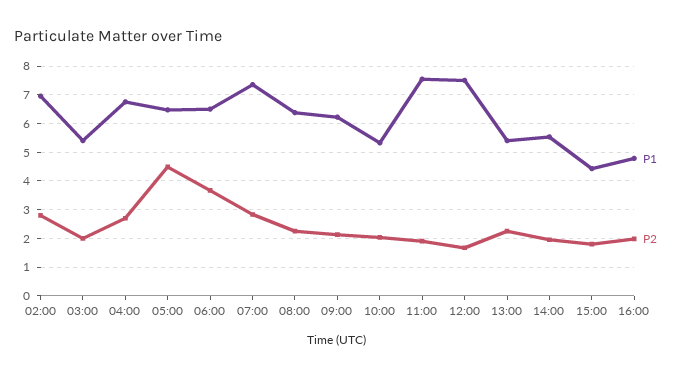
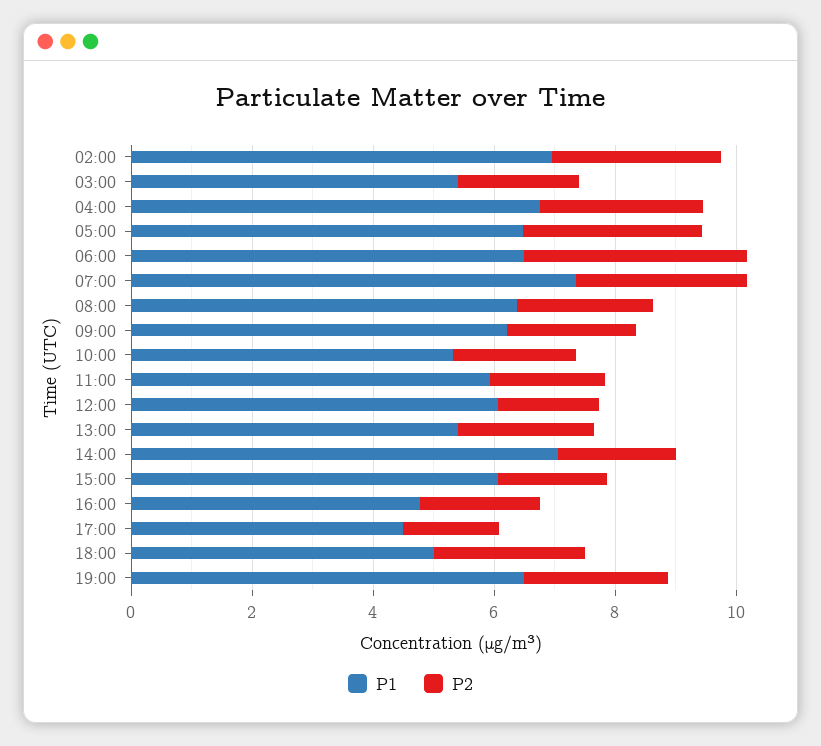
P2, 05:00: 4.5 -> 3
P1, 11:00: 7.5 -> 6
P1, 12:00: 7.5 -> 6
P1, 14:00: 5.5 -> 7
P1, 15:00: 4.5 -> 6
P1, 17:00: none -> 4.5
P2, 17:00: none -> 1.5
P1, 18:00: none -> 5
P2, 18:00: none -> 2.5
P1, 19:00: none -> 6.5
P2, 19:00: none -> 2.5

